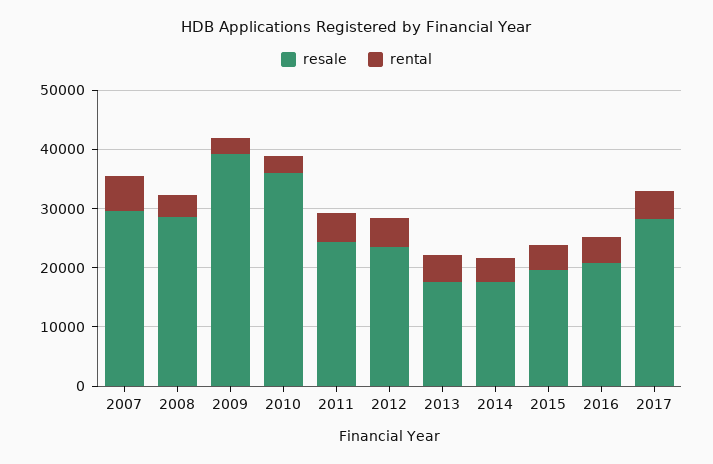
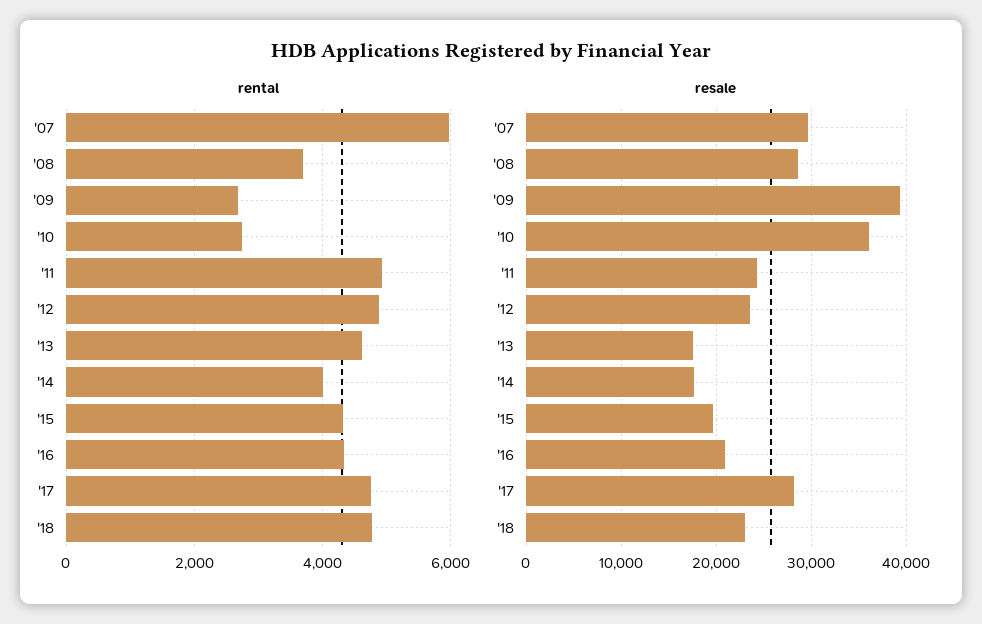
rental, '18: none -> 4800
resale, '18: none -> 23000

